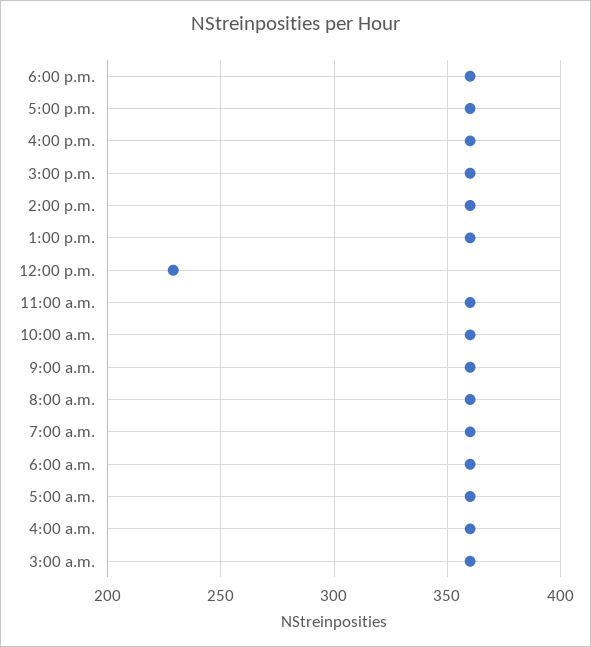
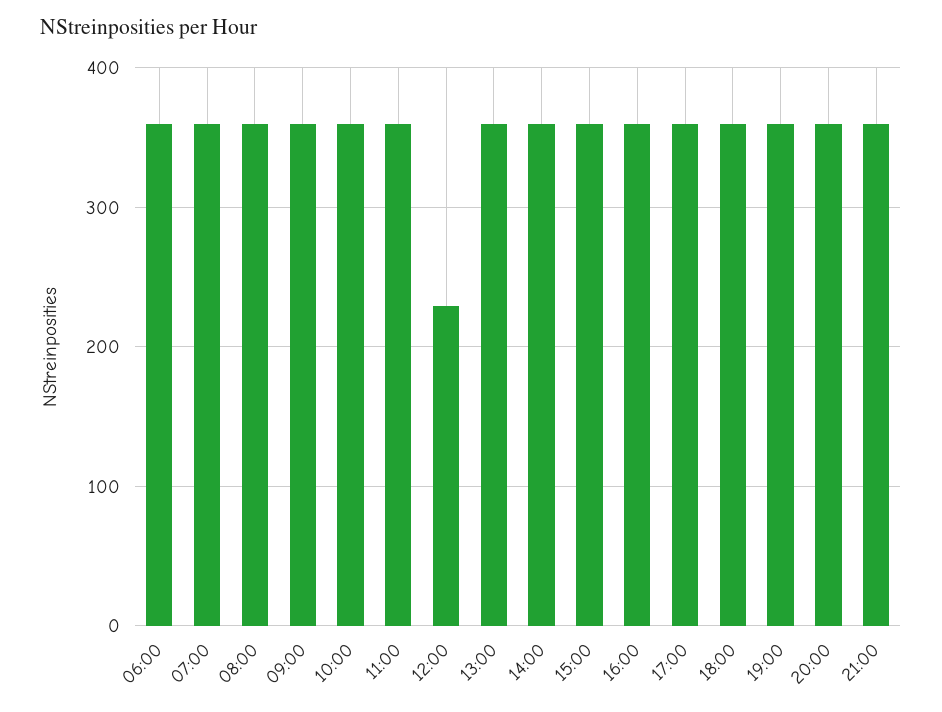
5:00 a.m.: 360 -> none
4:00 a.m.: 360 -> none
3:00 a.m.: 360 -> none
19:00: none -> 360
20:00: none -> 360
21:00: none -> 360

